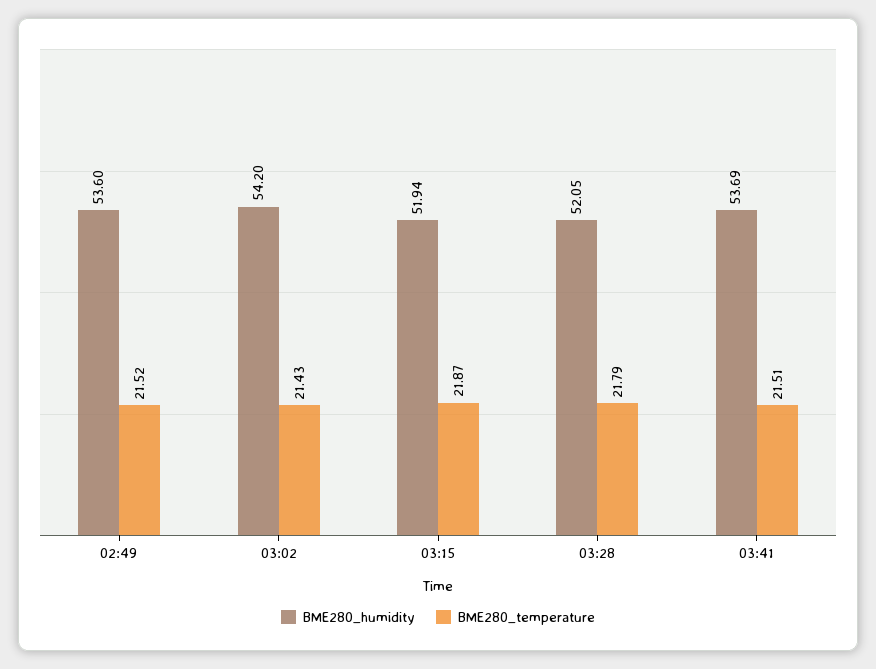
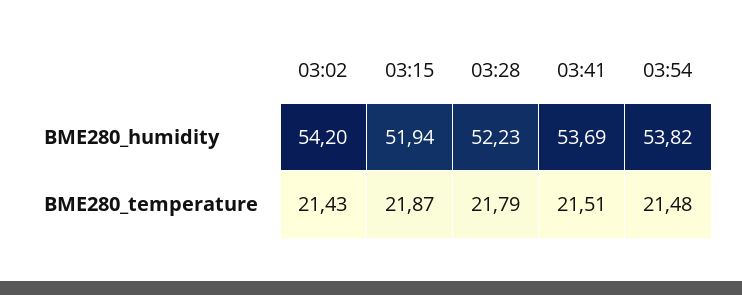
BME280_humidity, 02:49: 53.6 -> none
BME280_temperature, 02:49: 21.52 -> none
BME280_humidity, 03:28: 52.05 -> 52.23
BME280_humidity, 03:54: none -> 53.82
BME280_temperature, 03:54: none -> 21.48

